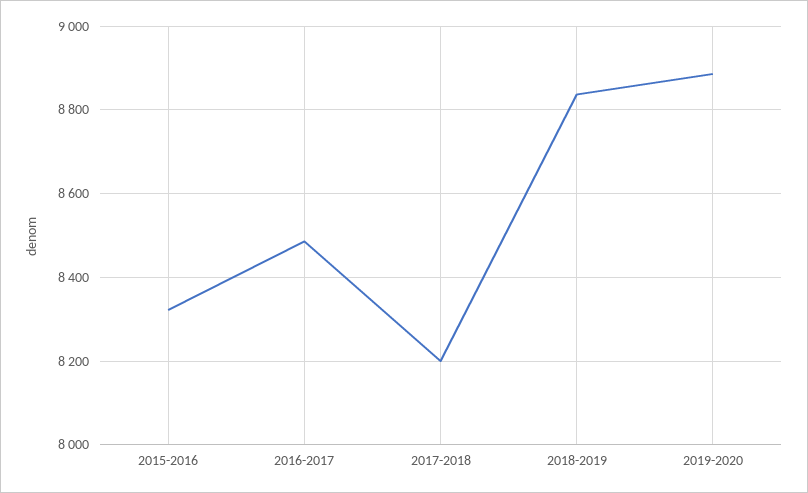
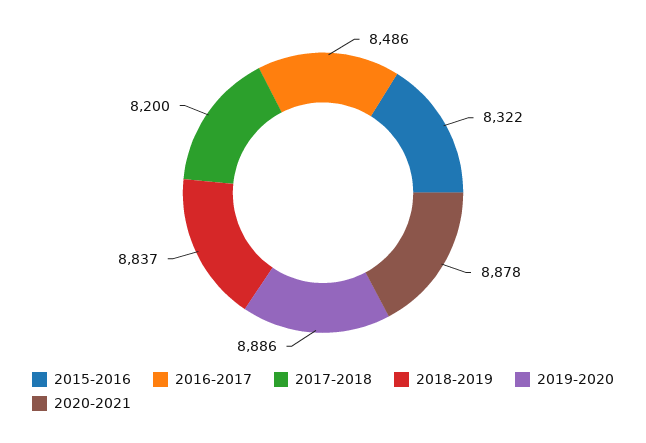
2020-2021: none -> 8878

